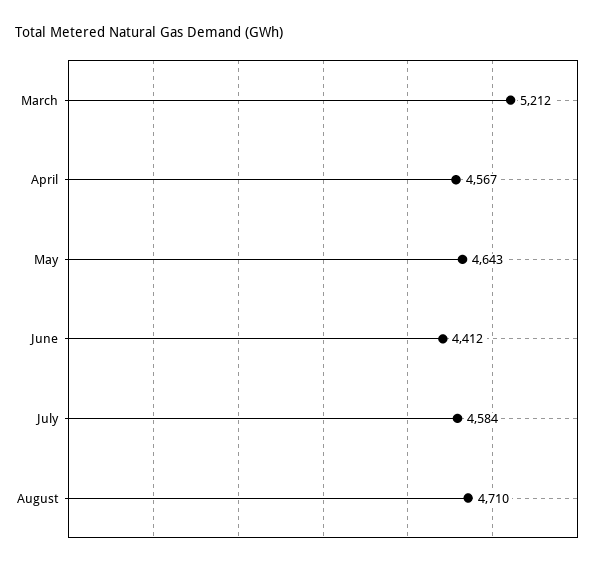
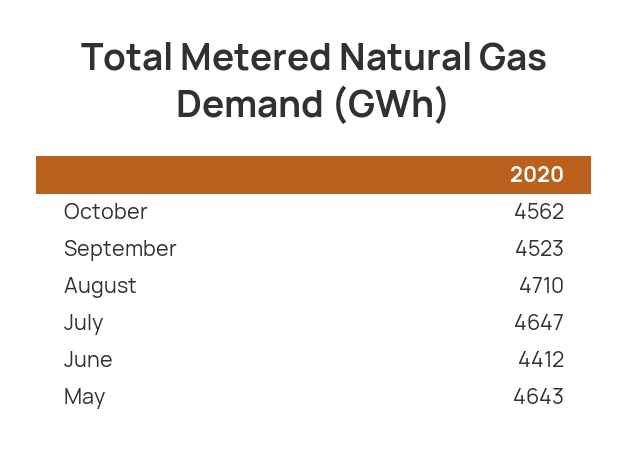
March: 5212 -> none
April: 4567 -> none
July: 4584 -> 4647
October: none -> 4562
September: none -> 4523

